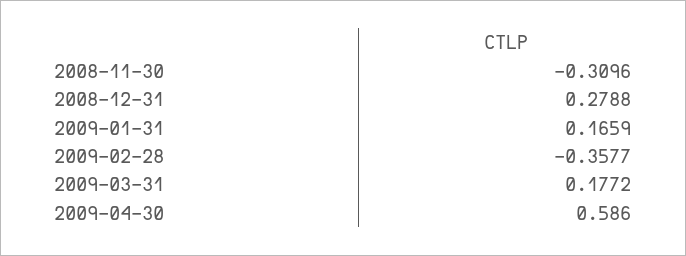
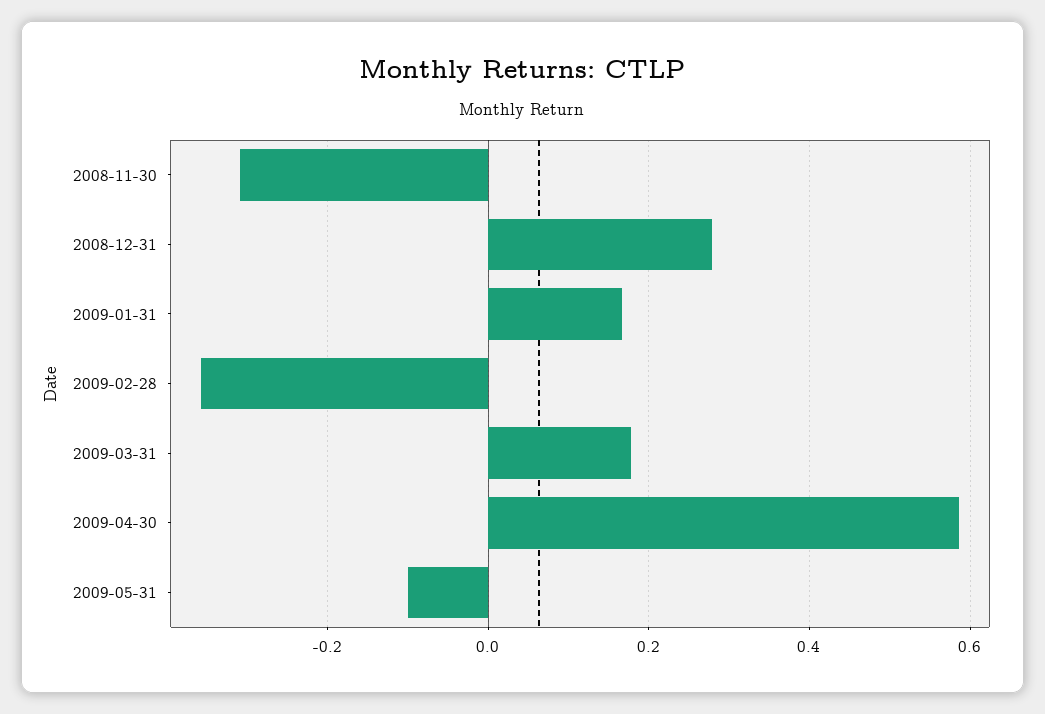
2009-05-31: none -> -0.1

